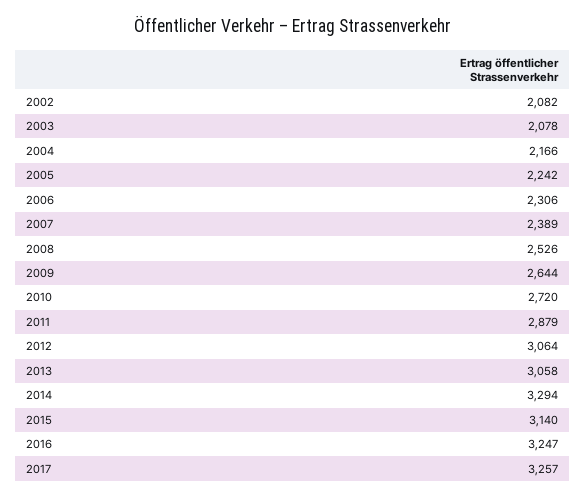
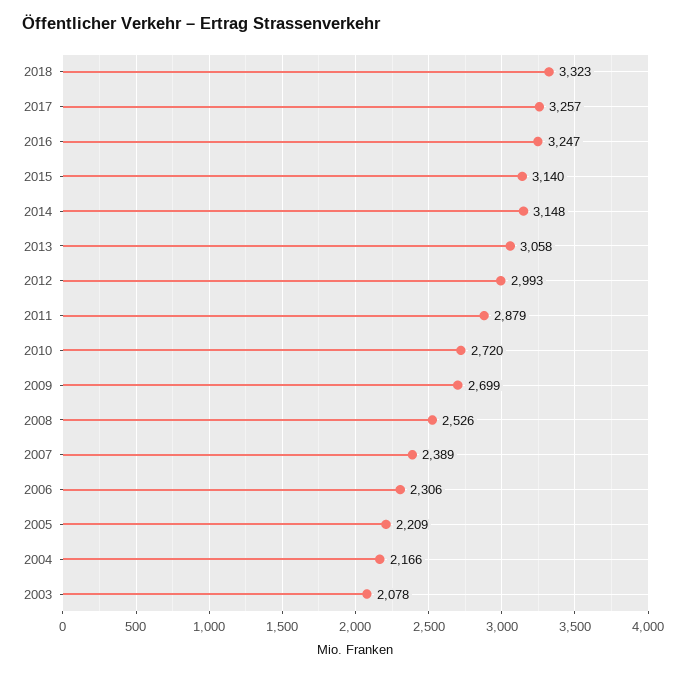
2002: 2082 -> none
2005: 2242 -> 2209
2009: 2644 -> 2699
2012: 3064 -> 2993
2014: 3294 -> 3148
2018: none -> 3323

